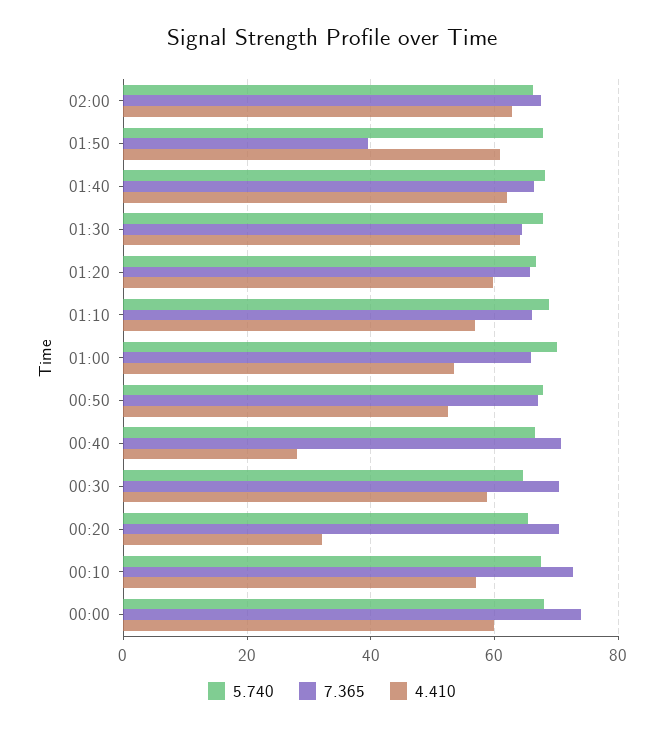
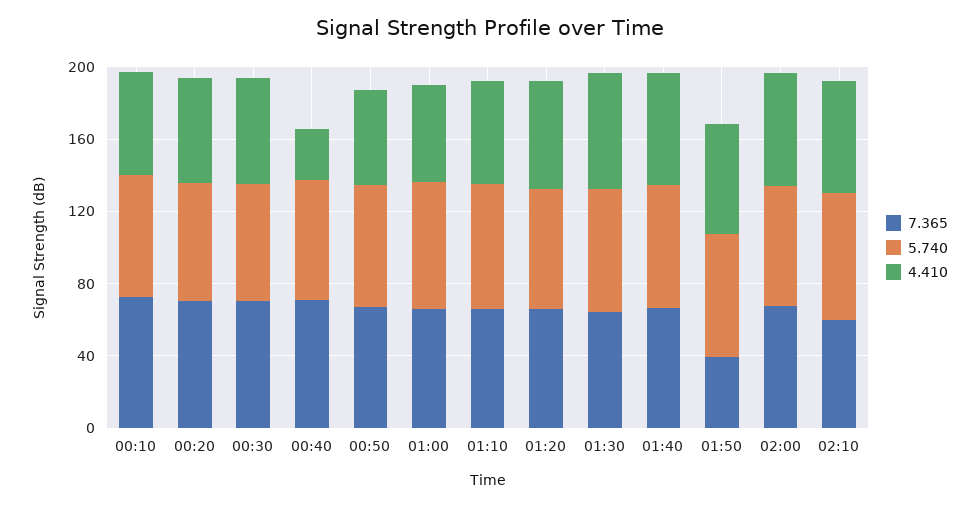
4.410, 00:20: 32 -> 60
5.740, 00:00: 68 -> none
7.365, 00:00: 74 -> none
4.410, 00:00: 60 -> none
7.365, 02:10: none -> 60
5.740, 02:10: none -> 70
4.410, 02:10: none -> 60

